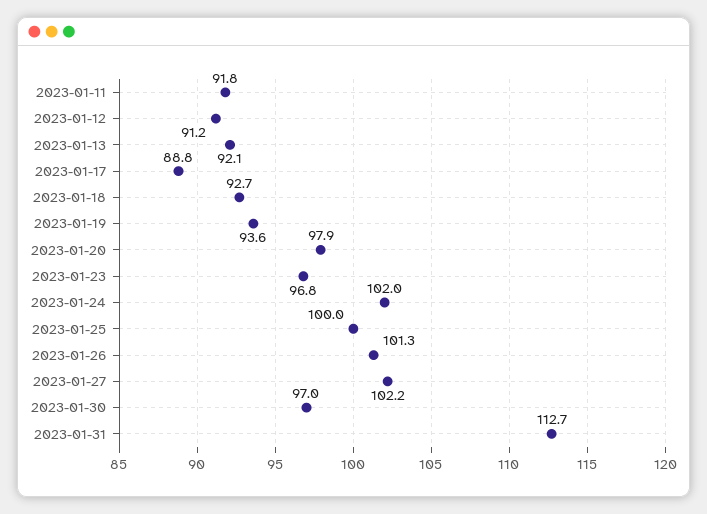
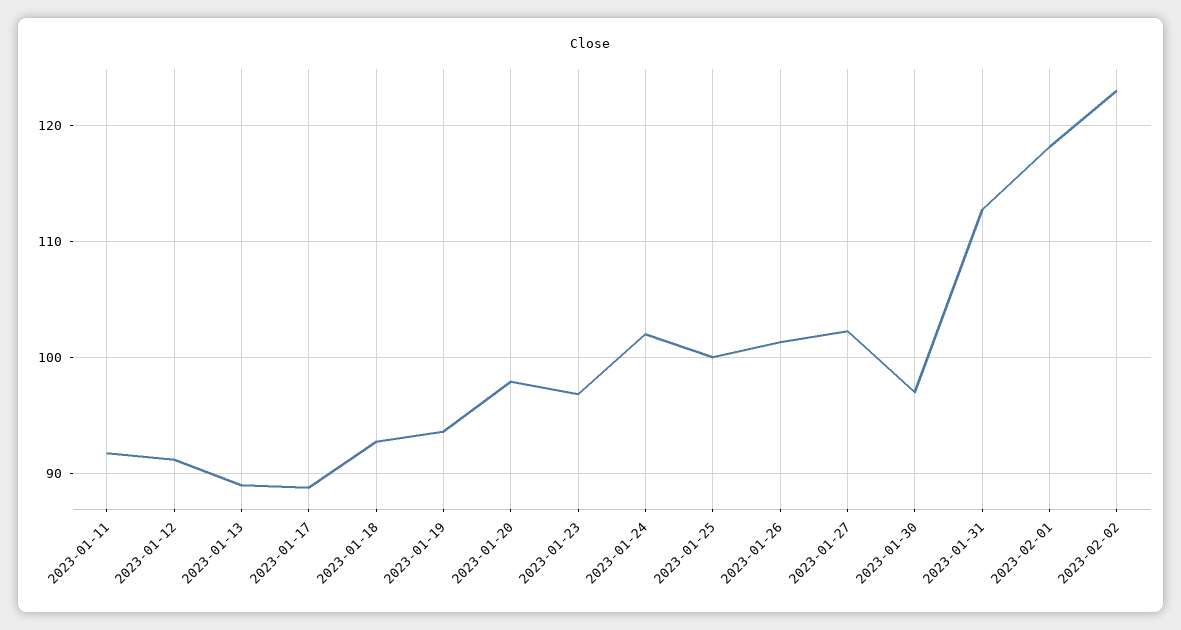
2023-01-13: 92.1 -> 89
2023-02-01: none -> 118
2023-02-02: none -> 123

